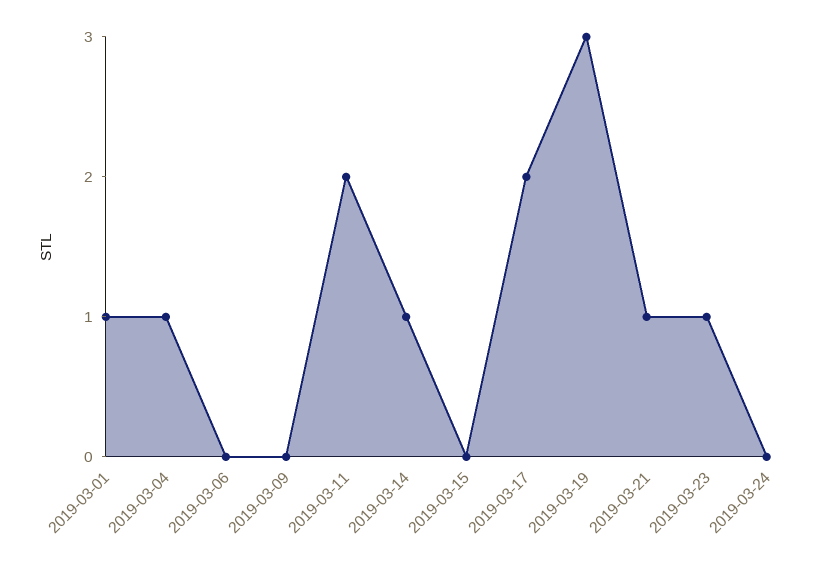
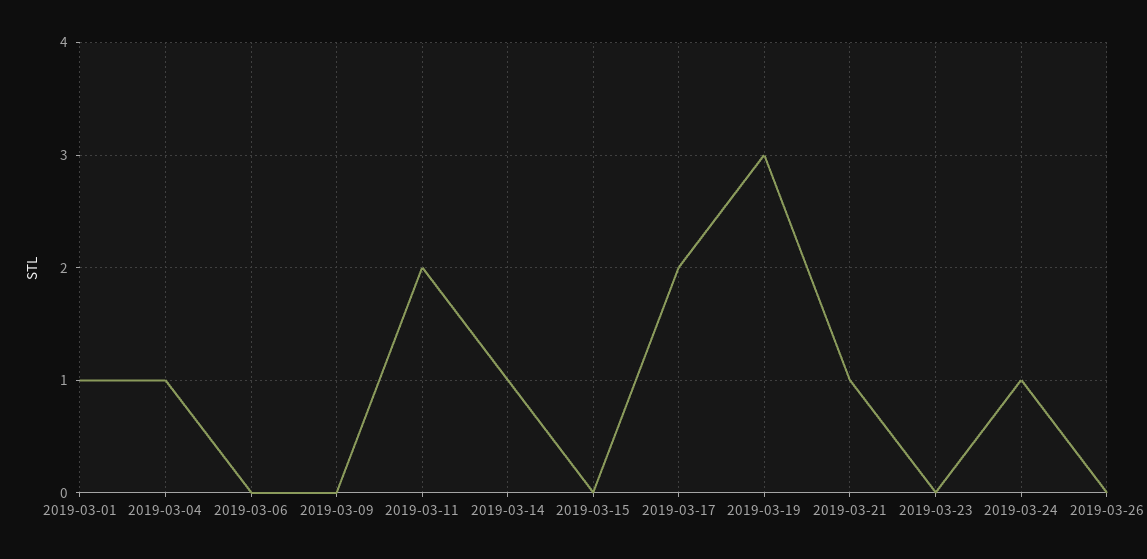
2019-03-23: 1 -> 0
2019-03-24: 0 -> 1
2019-03-26: none -> 0

